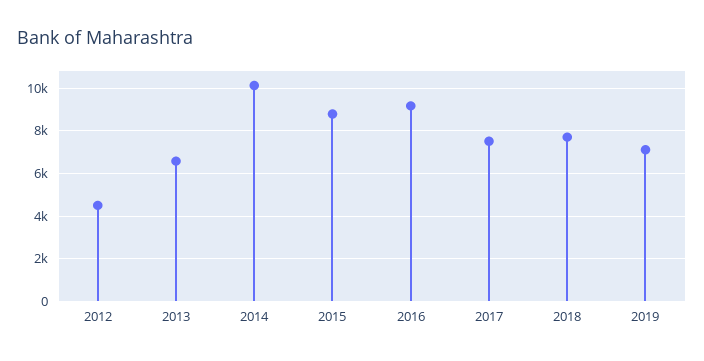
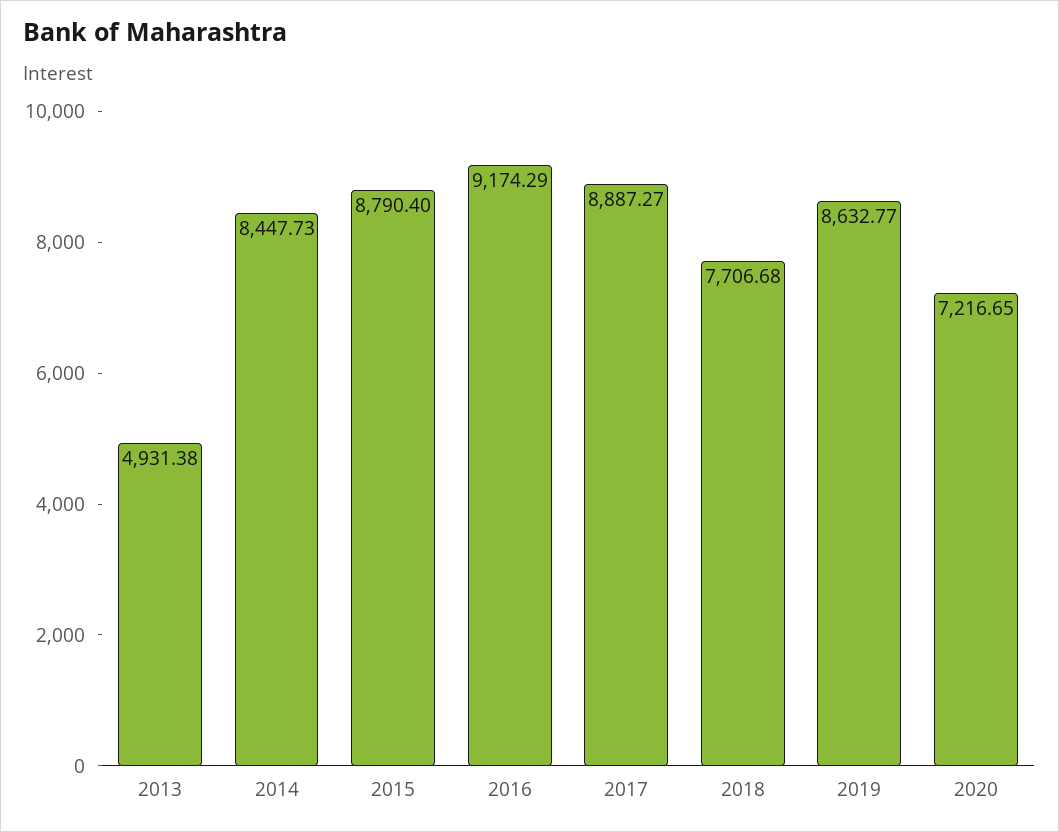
2012: 4500 -> none
2013: 6500 -> 4931.38
2014: 10000 -> 8447.73
2017: 7500 -> 8887.27
2019: 7000 -> 8632.77
2020: none -> 7216.65

